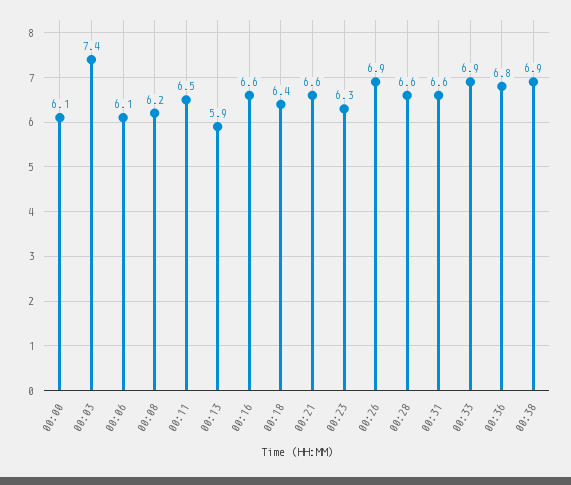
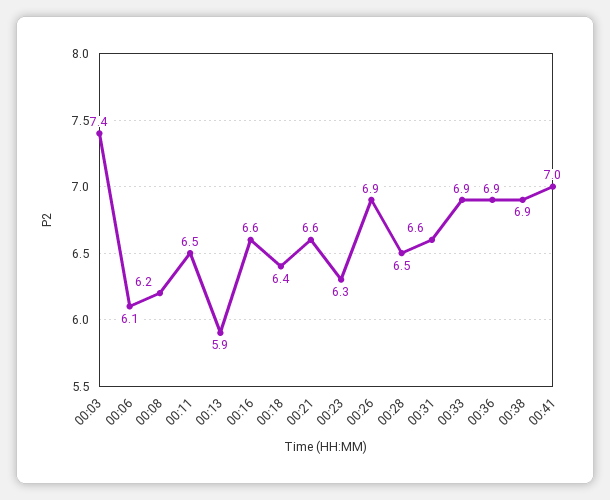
00:00: 6.1 -> none
00:28: 6.6 -> 6.5
00:36: 6.8 -> 6.9
00:41: none -> 7

